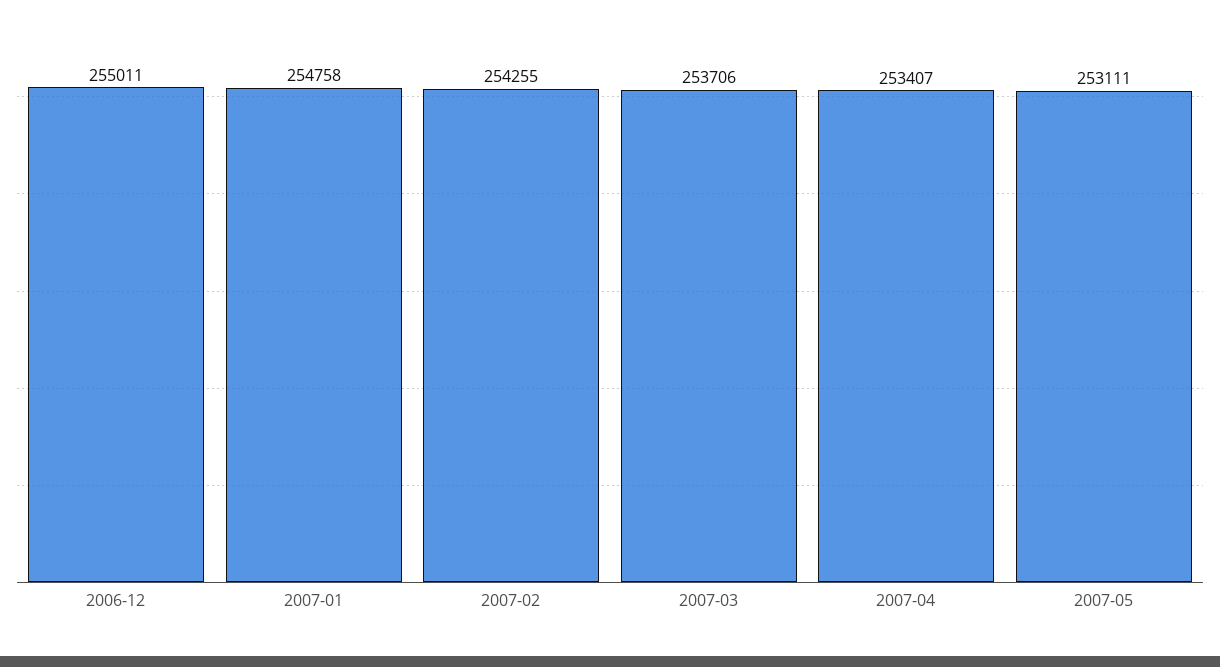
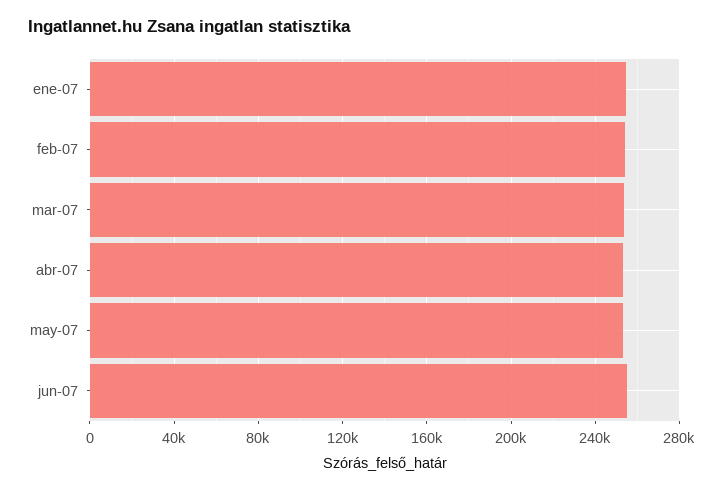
2006-12: 255011 -> none
jun-07: none -> 255000

